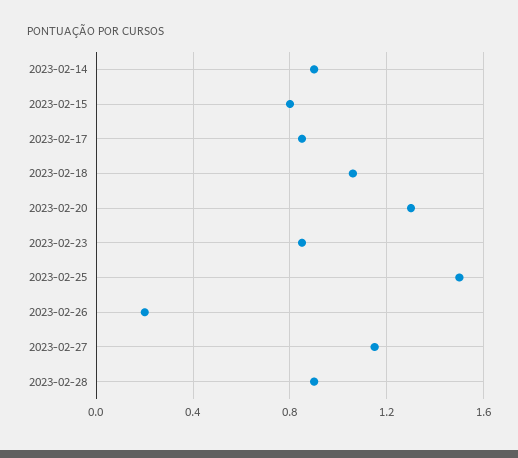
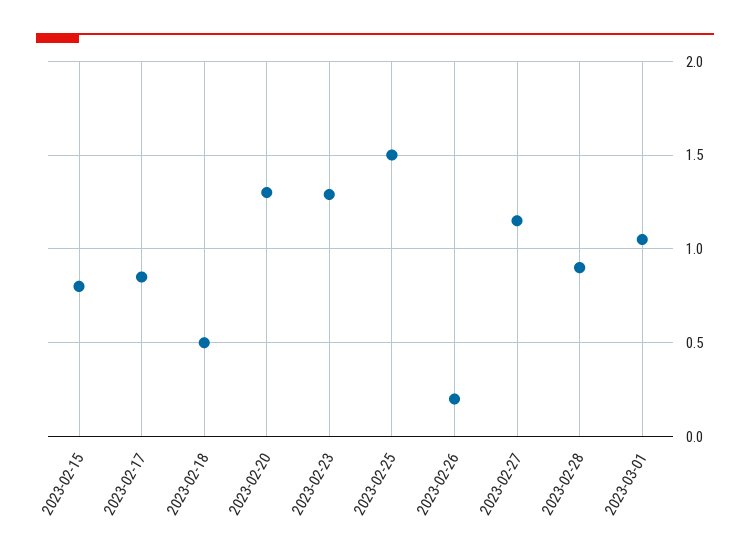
2023-02-14: 0.9 -> none
2023-02-18: 1.05 -> 0.5
2023-02-23: 0.85 -> 1.3
2023-03-01: none -> 1.05

